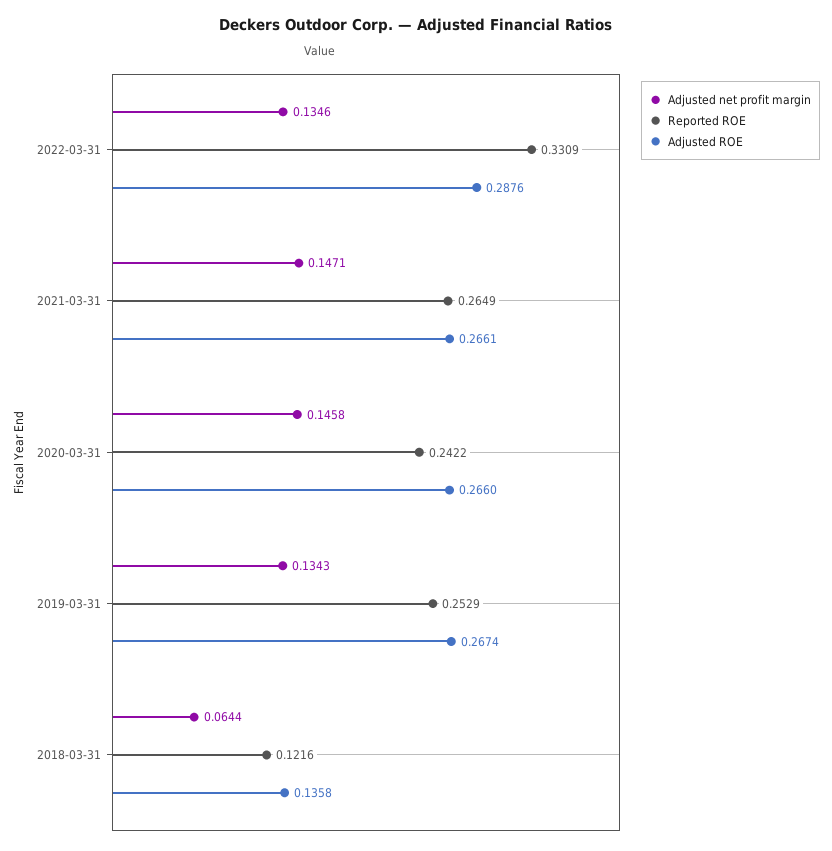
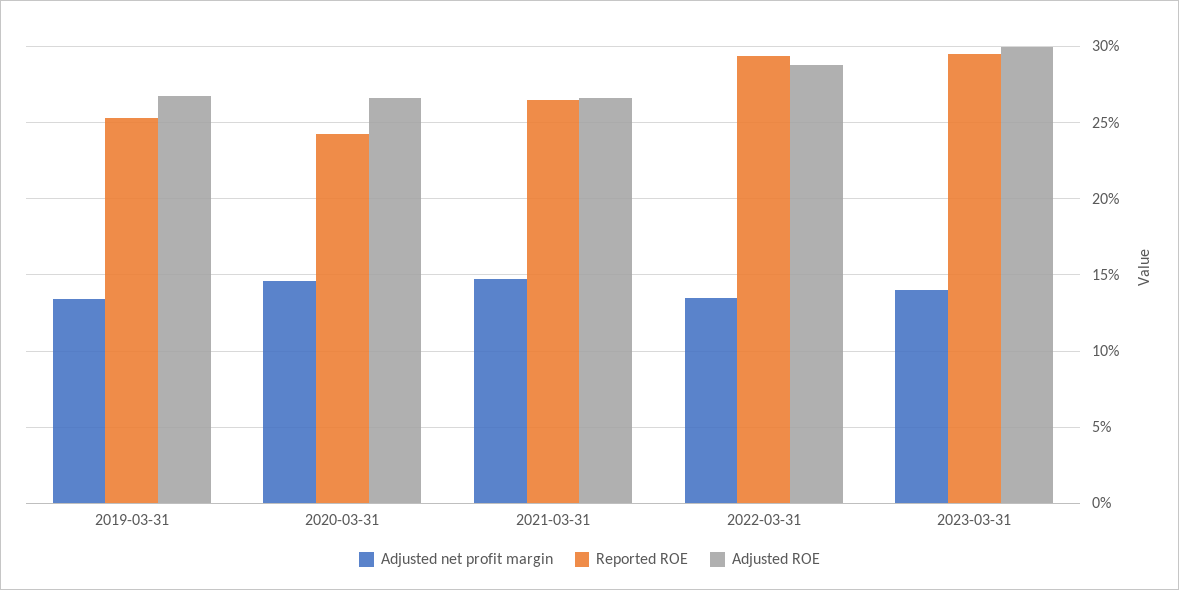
Reported ROE, 2022-03-31: 0.3309 -> 0.295
Adjusted net profit margin, 2018-03-31: 0.0644 -> none
Reported ROE, 2018-03-31: 0.1216 -> none
Adjusted ROE, 2018-03-31: 0.1358 -> none
Adjusted net profit margin, 2023-03-31: none -> 0.14
Reported ROE, 2023-03-31: none -> 0.295
Adjusted ROE, 2023-03-31: none -> 0.3

